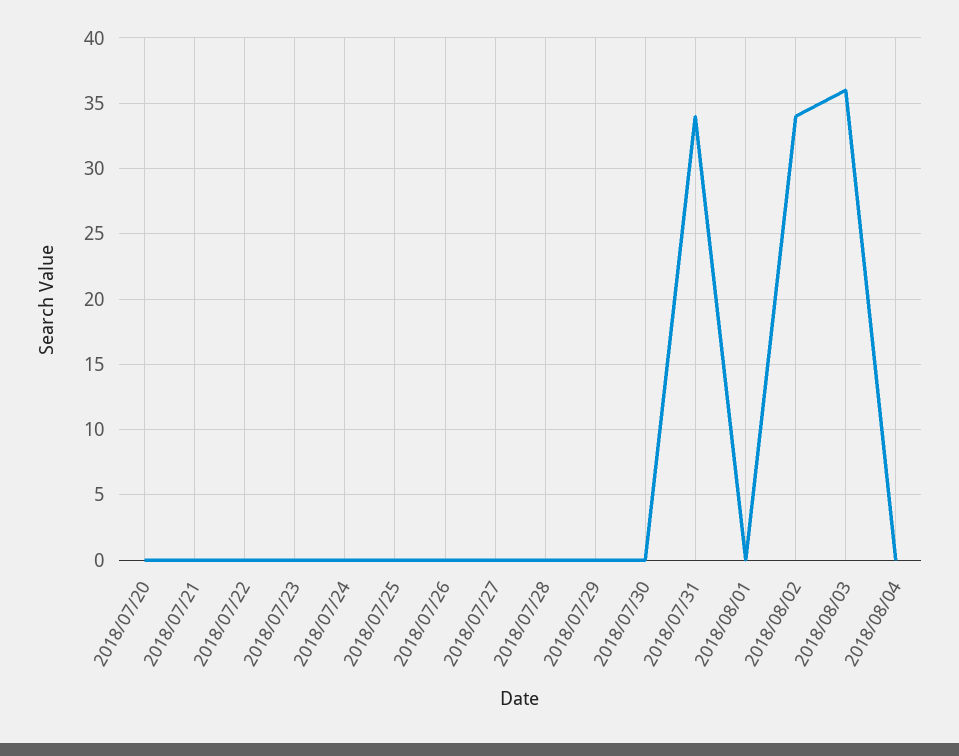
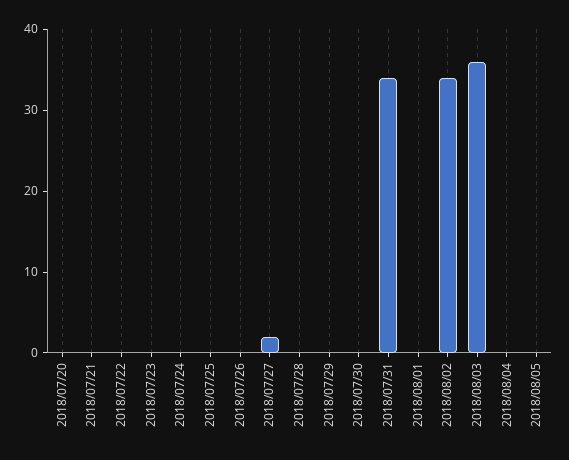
2018/07/27: 0 -> 2
2018/08/05: none -> 0

